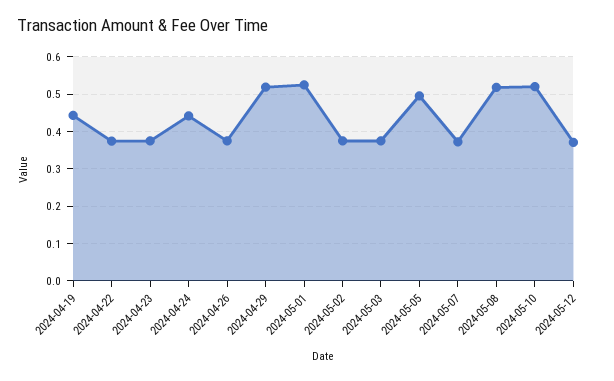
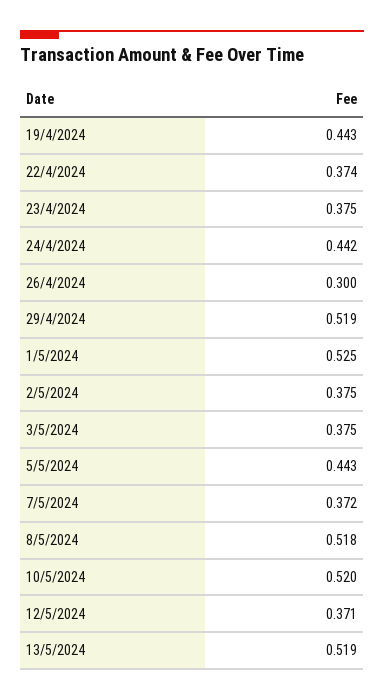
2024-04-26: 0.38 -> 0.3
2024-05-05: 0.5 -> 0.443
13/5/2024: none -> 0.519

